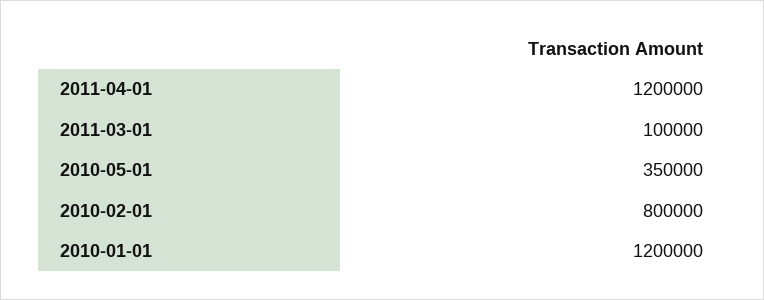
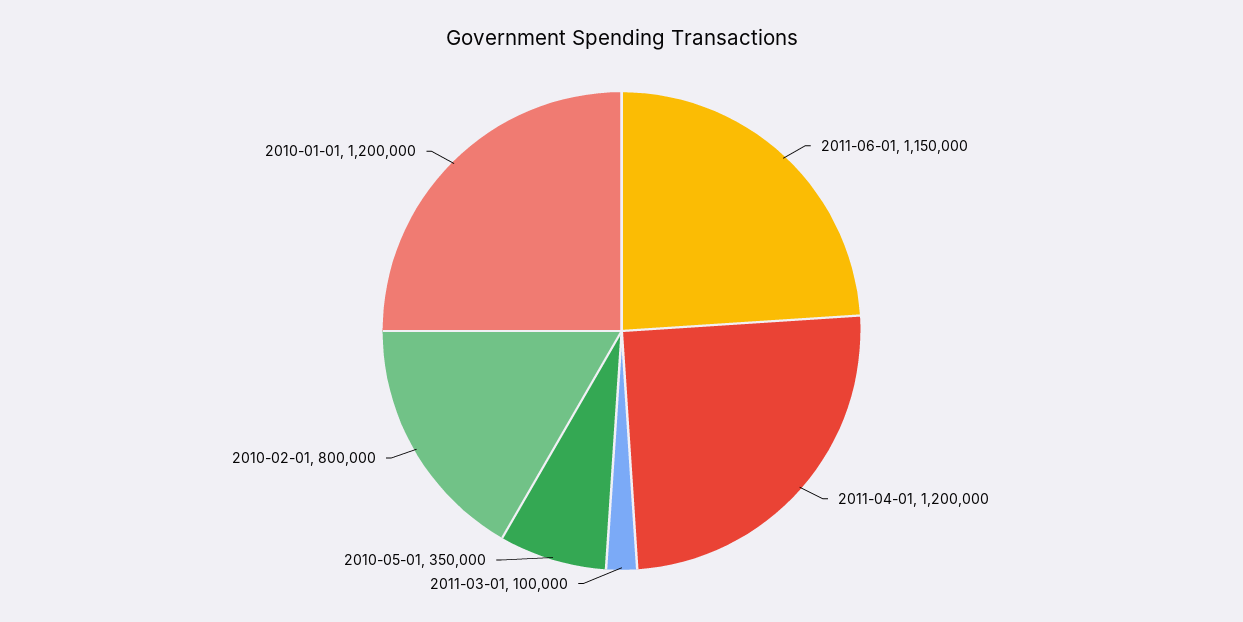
2011-06-01: none -> 1150000

